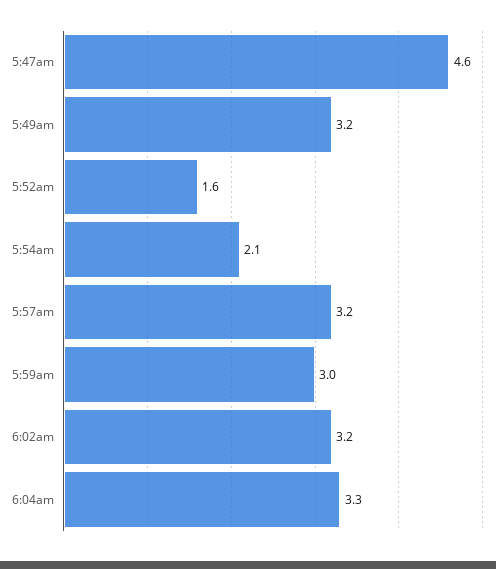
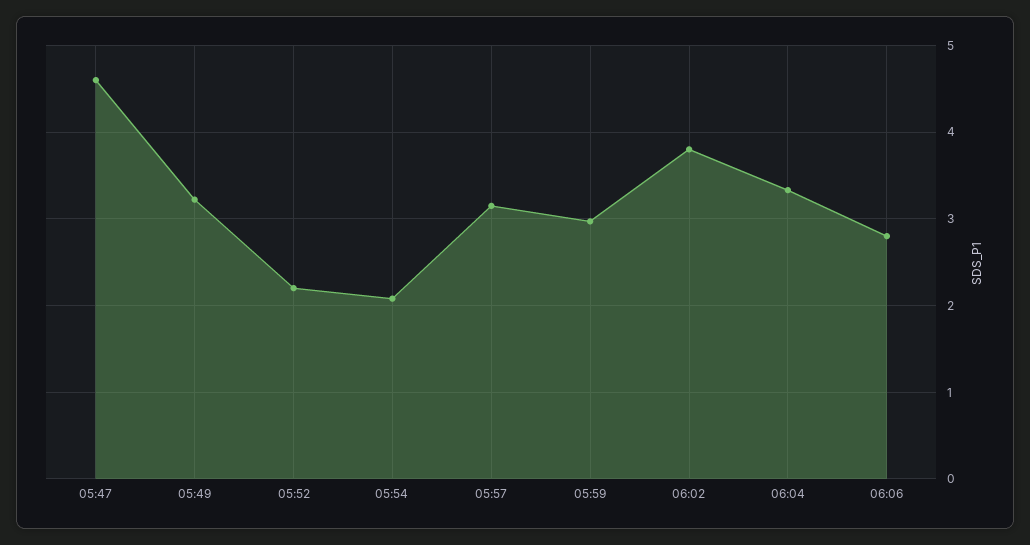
5:52am: 1.6 -> 2.2
6:02am: 3.2 -> 3.8
06:06: none -> 2.8

